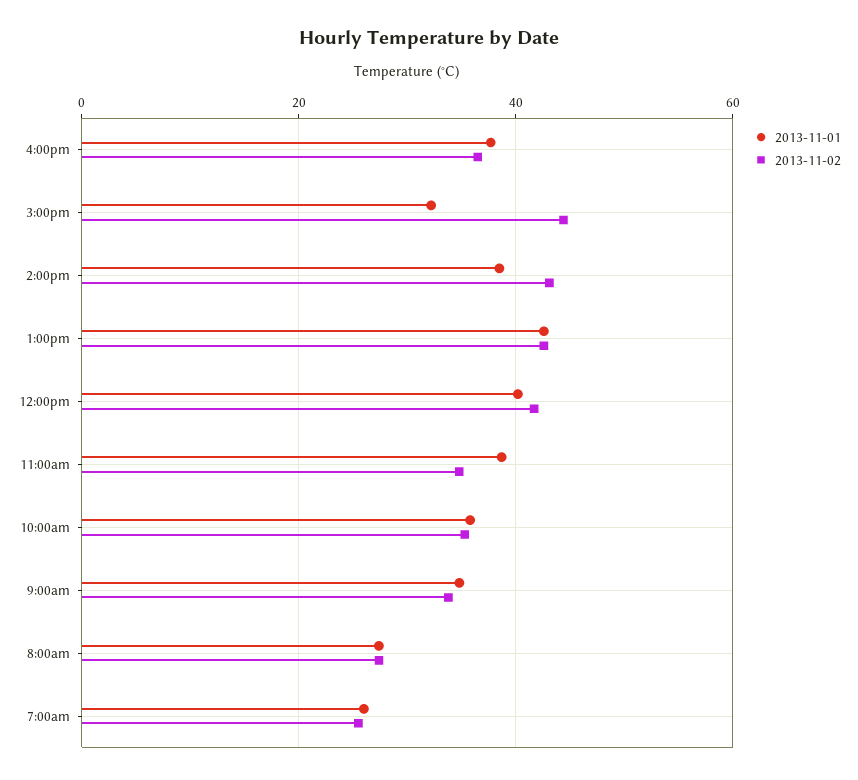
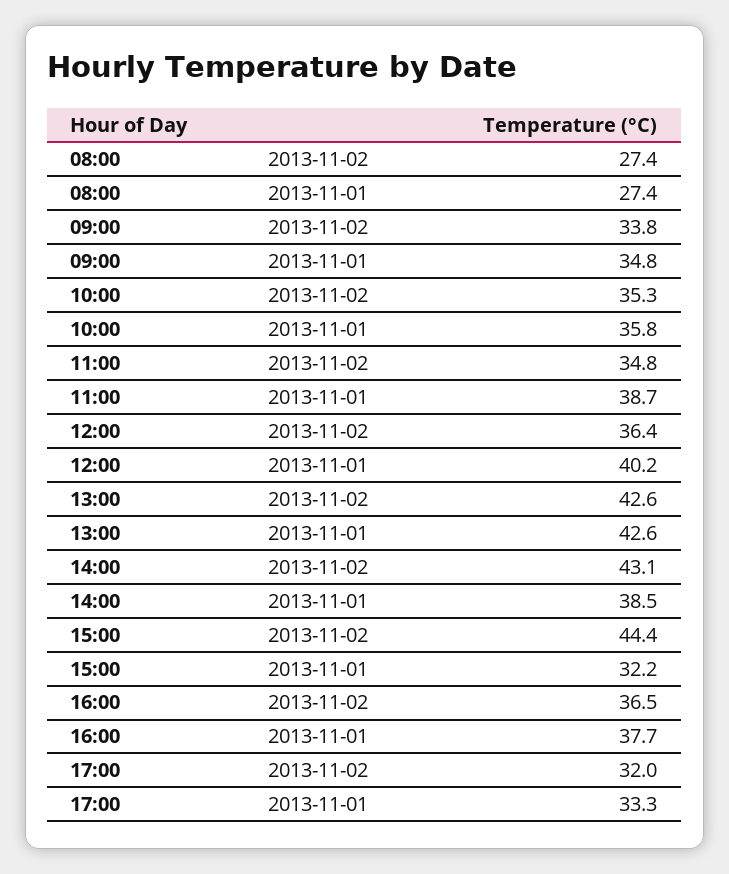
2013-11-02, 12:00pm: 42 -> 36.4
2013-11-01, 7:00am: 26 -> none
2013-11-02, 7:00am: 26 -> none
2013-11-02, 17:00: none -> 32
2013-11-01, 17:00: none -> 33.3

